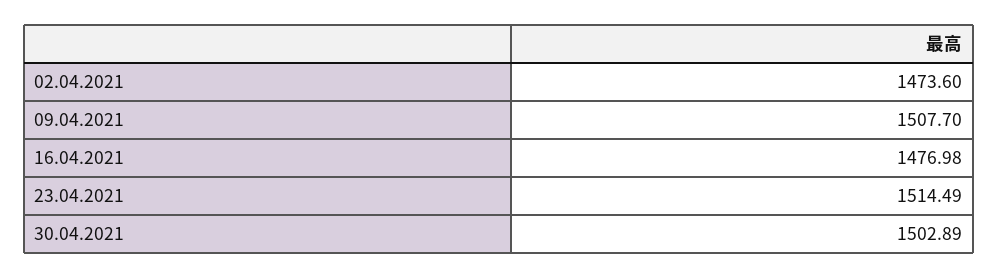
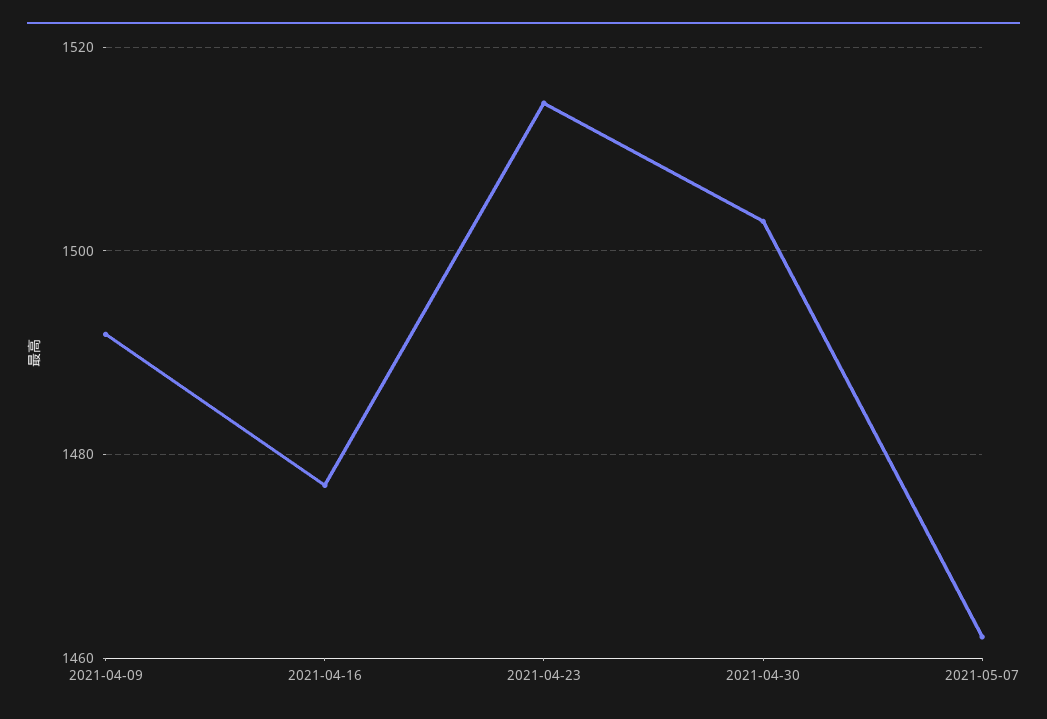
02.04.2021: 1473.6 -> none
09.04.2021: 1507.7 -> 1492
2021-05-07: none -> 1462

